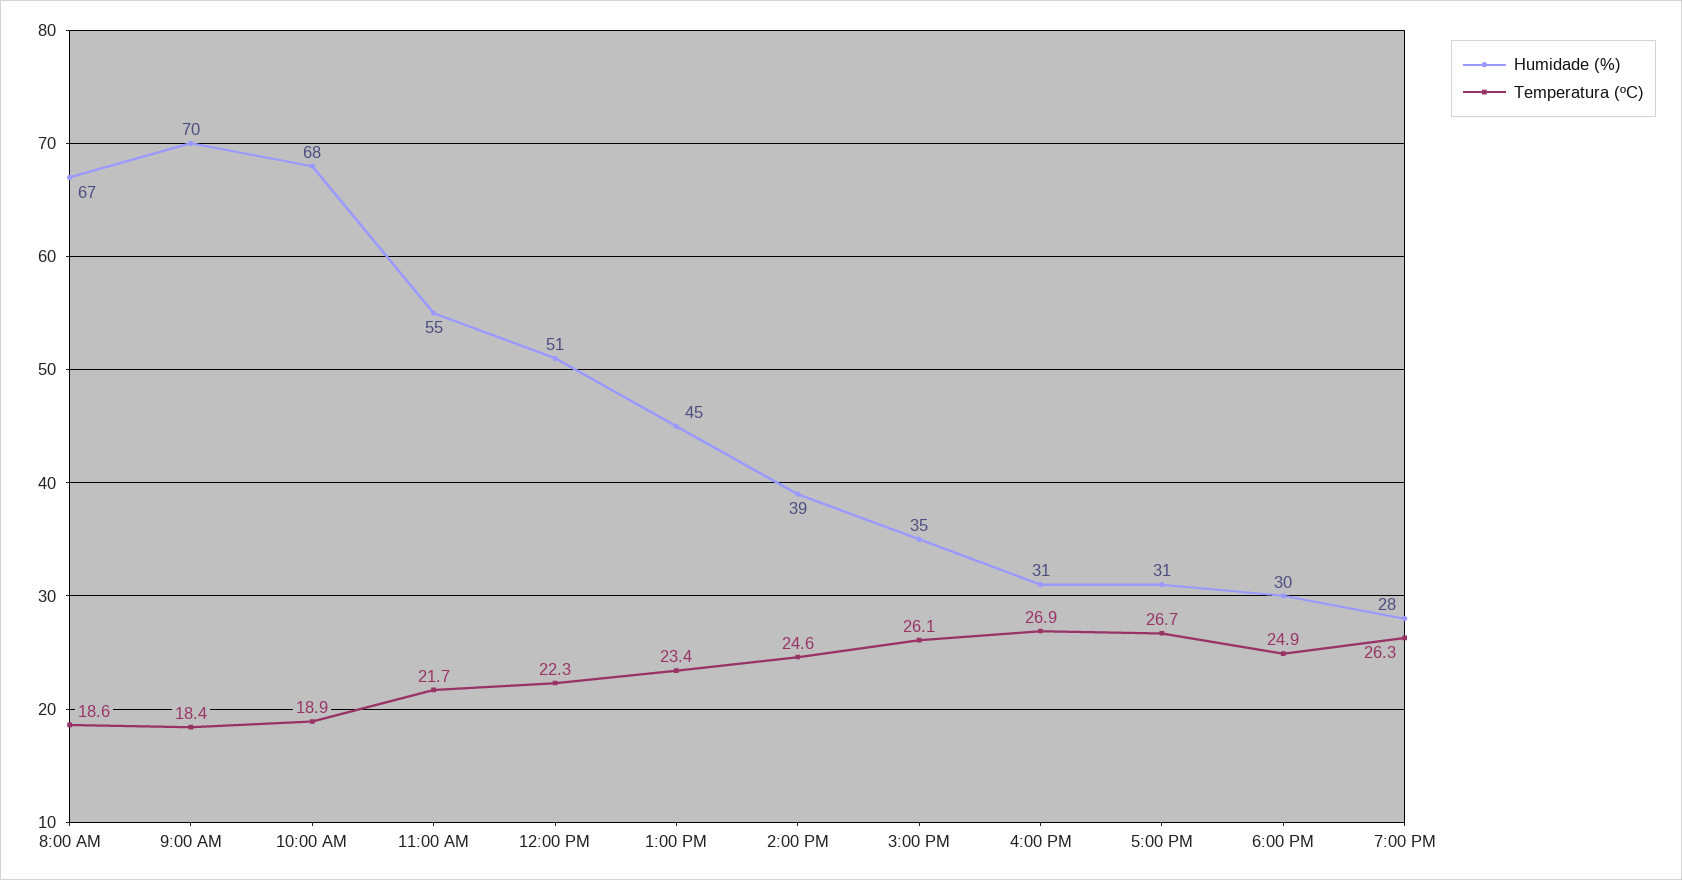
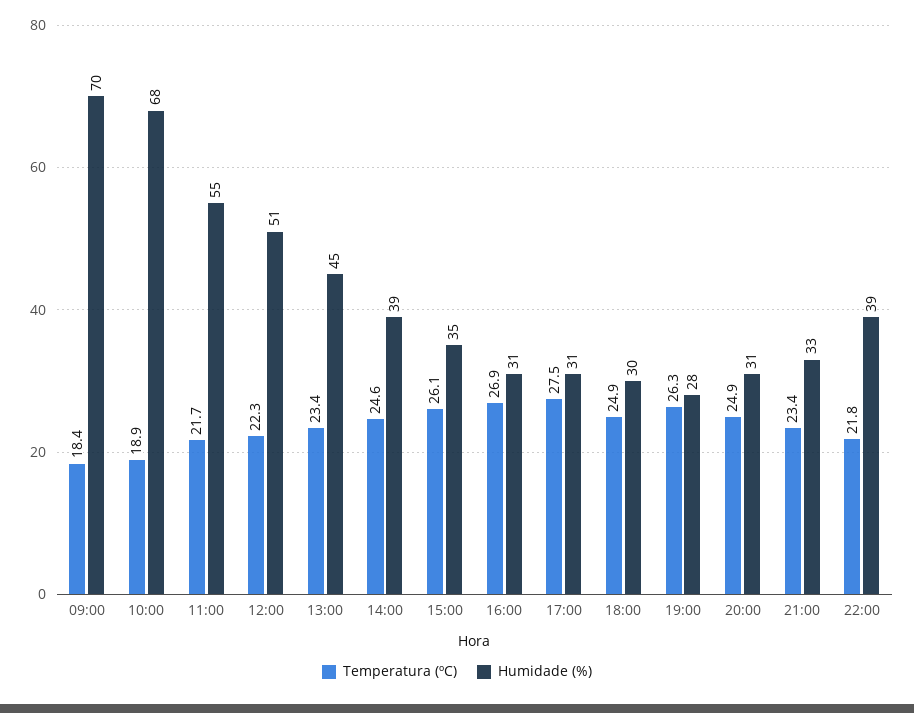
Humidade (%), 8:00 AM: 67 -> none
Temperatura (ºC), 8:00 AM: 18.6 -> none
Temperatura (ºC), 5:00 PM: 26.7 -> 27.5
Temperatura (ºC), 20:00: none -> 24.9
Humidade (%), 20:00: none -> 31
Temperatura (ºC), 21:00: none -> 23.4
Humidade (%), 21:00: none -> 33
Temperatura (ºC), 22:00: none -> 21.8
Humidade (%), 22:00: none -> 39

